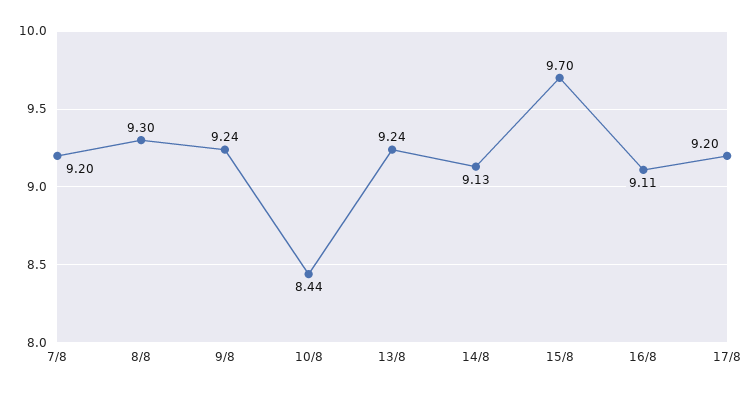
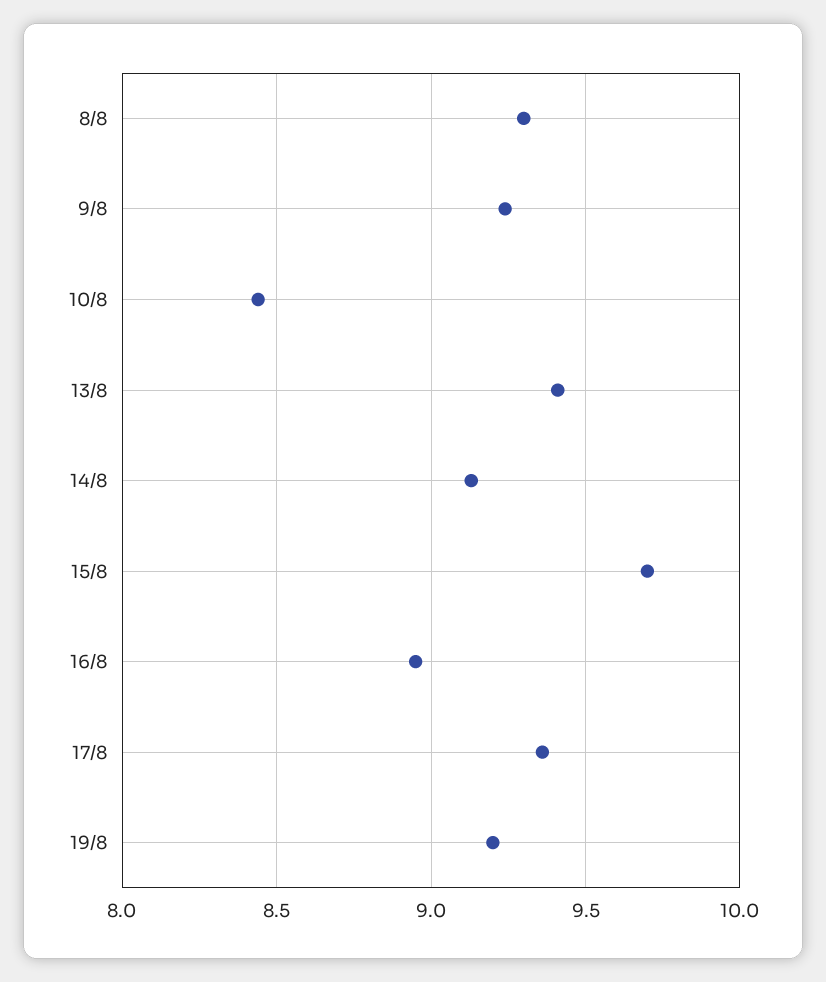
7/8: 9.2 -> none
13/8: 9.24 -> 9.4
16/8: 9.11 -> 8.95
17/8: 9.2 -> 9.35
19/8: none -> 9.2

